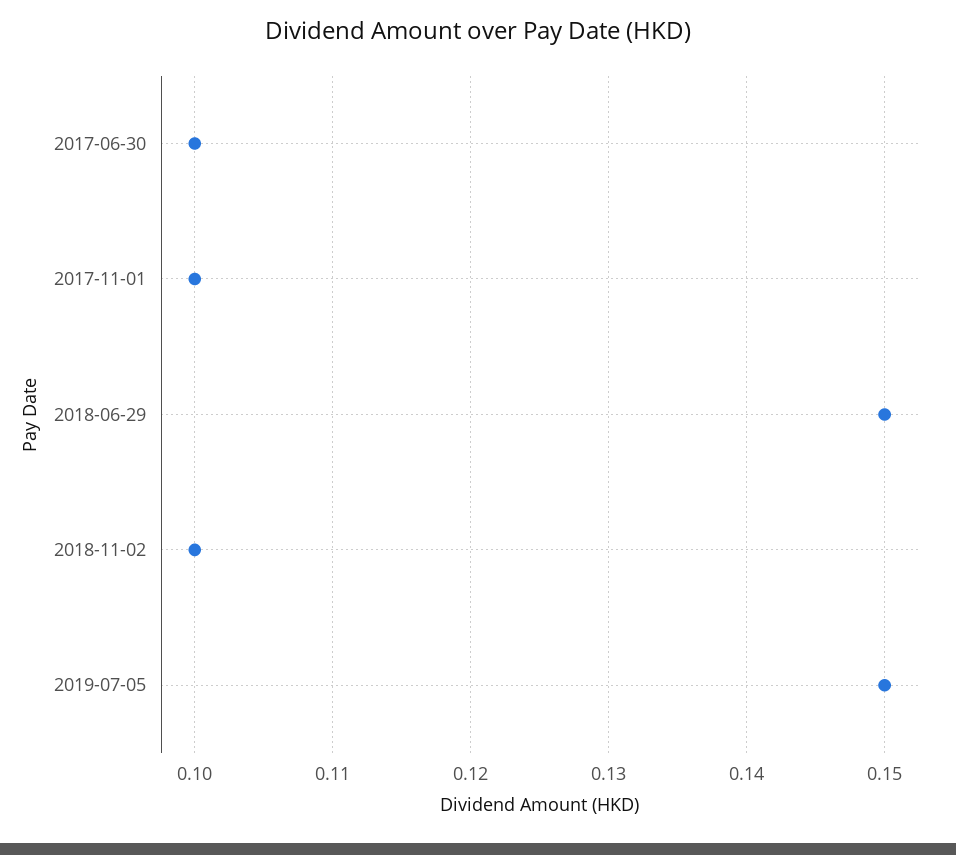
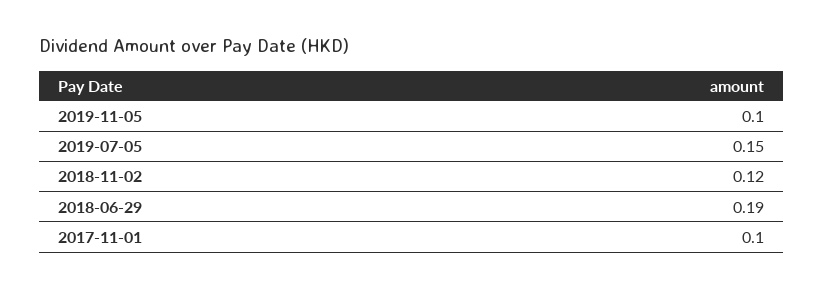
2017-06-30: 0.1 -> none
2018-06-29: 0.15 -> 0.19
2018-11-02: 0.1 -> 0.12
2019-11-05: none -> 0.1

